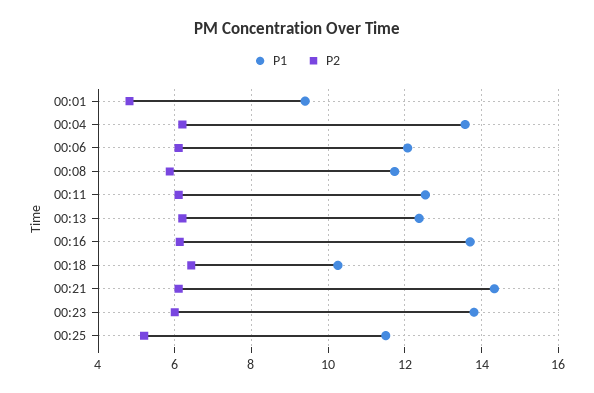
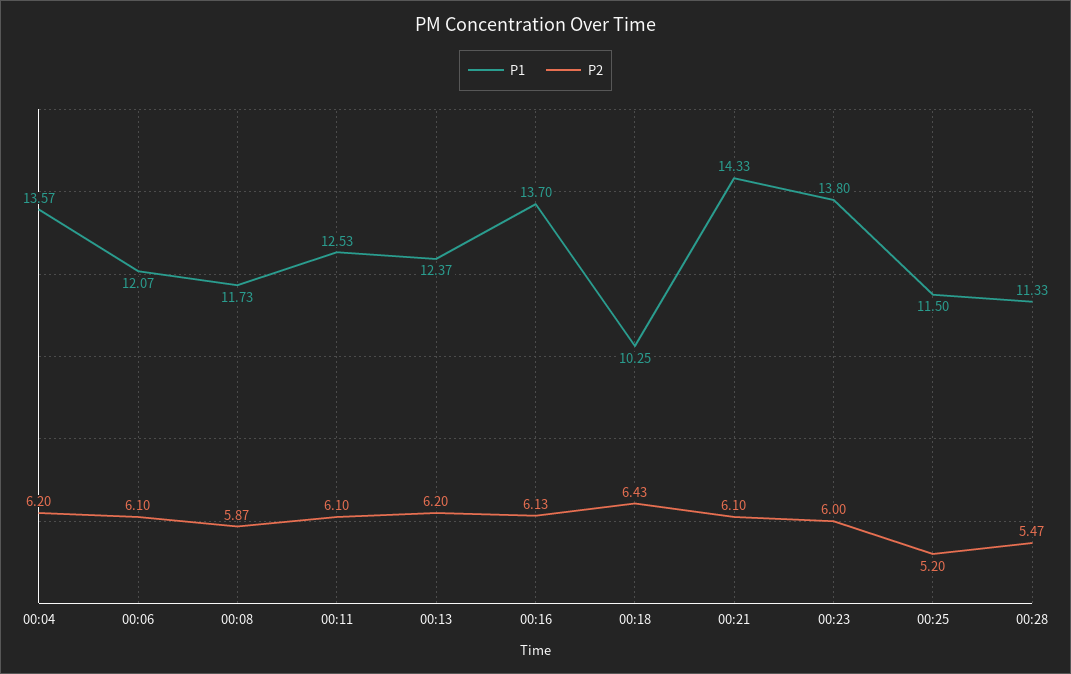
P1, 00:01: 9.4 -> none
P2, 00:01: 4.8 -> none
P1, 00:28: none -> 11.33
P2, 00:28: none -> 5.47

